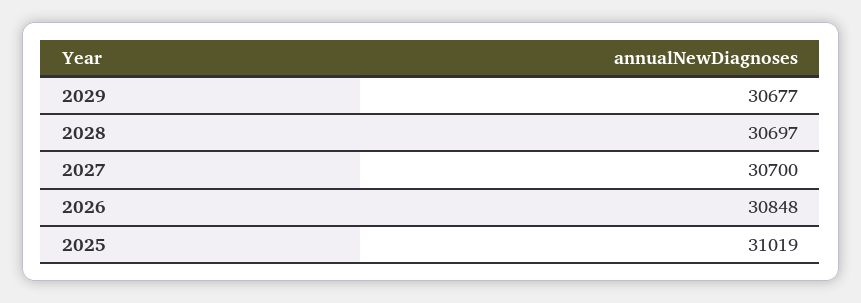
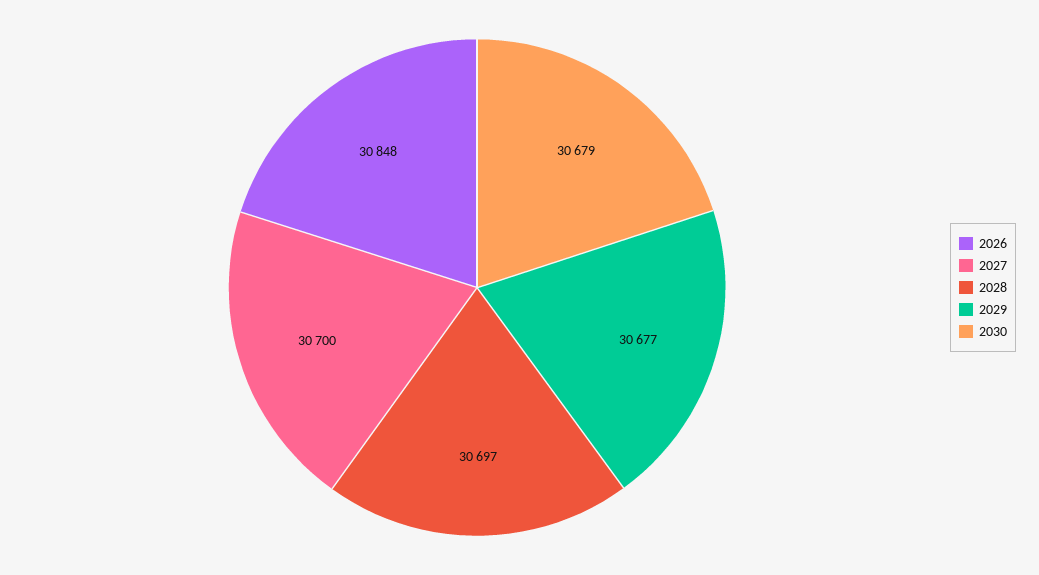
2025: 31019 -> none
2030: none -> 30679

